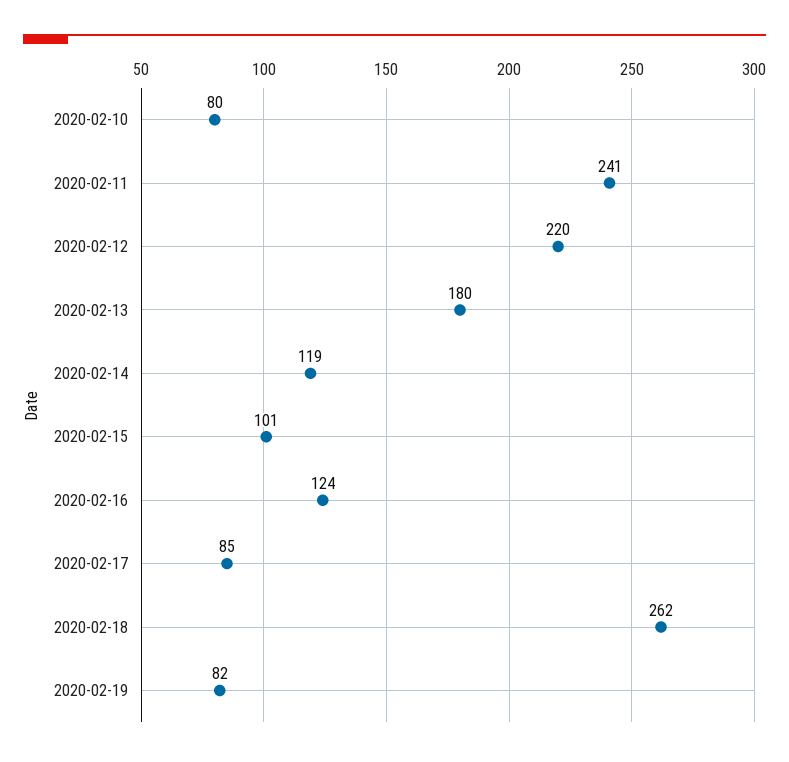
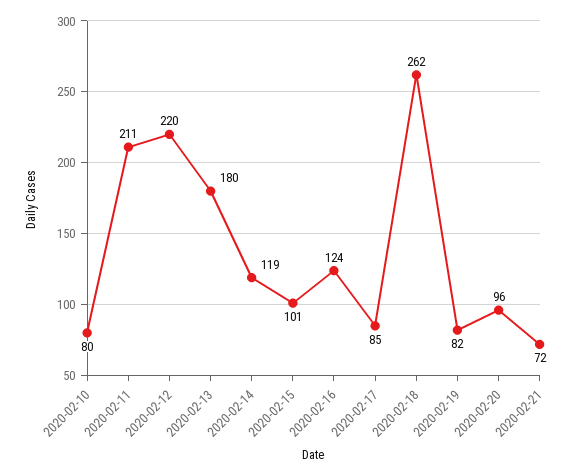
2020-02-11: 241 -> 211
2020-02-20: none -> 96
2020-02-21: none -> 72

